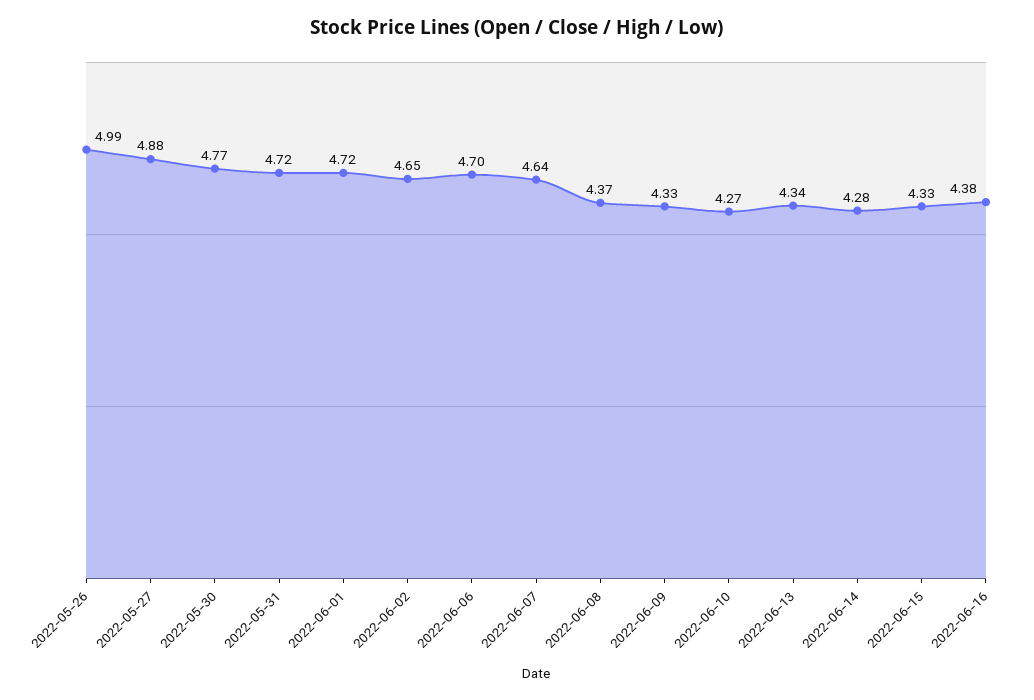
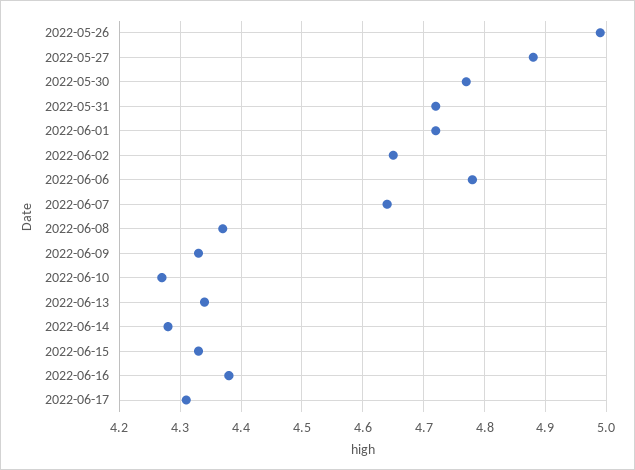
2022-06-06: 4.7 -> 4.78
2022-06-17: none -> 4.31

